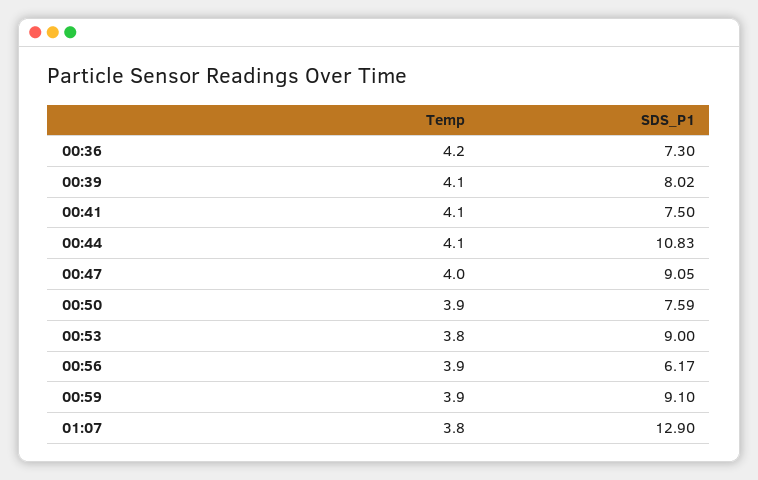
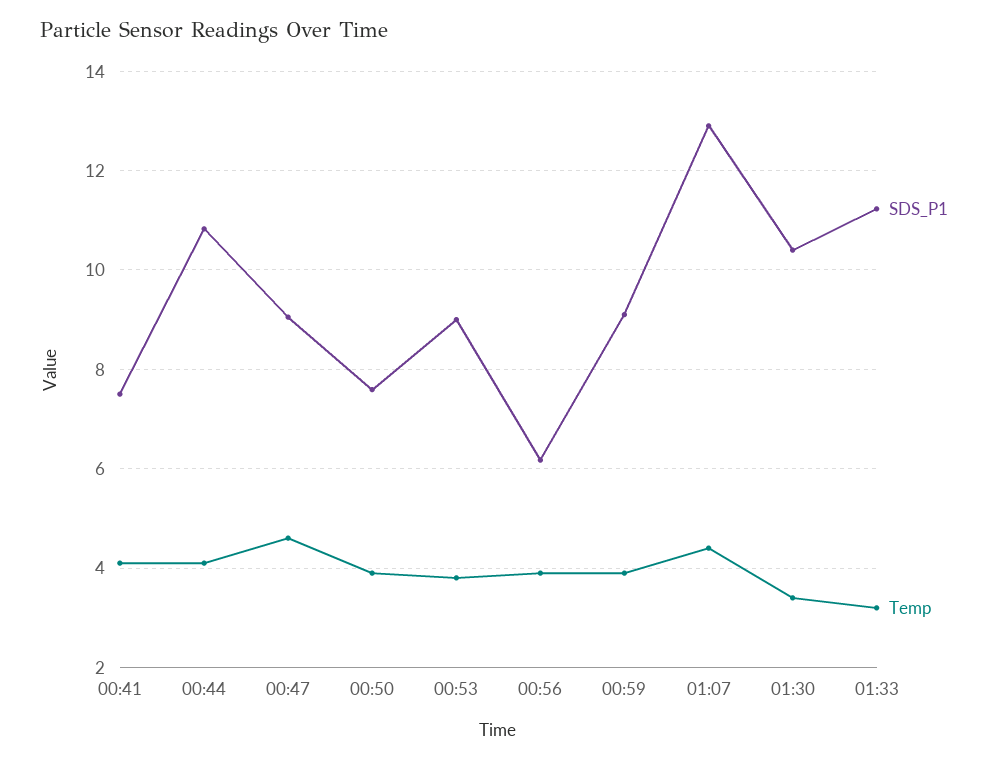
Temp, 00:36: 4.2 -> none
SDS_P1, 00:36: 7.3 -> none
Temp, 00:39: 4.1 -> none
SDS_P1, 00:39: 8.02 -> none
Temp, 00:47: 4 -> 4.6
Temp, 01:07: 3.8 -> 4.4
SDS_P1, 01:30: none -> 10.4
Temp, 01:30: none -> 3.4
SDS_P1, 01:33: none -> 11.2
Temp, 01:33: none -> 3.2

